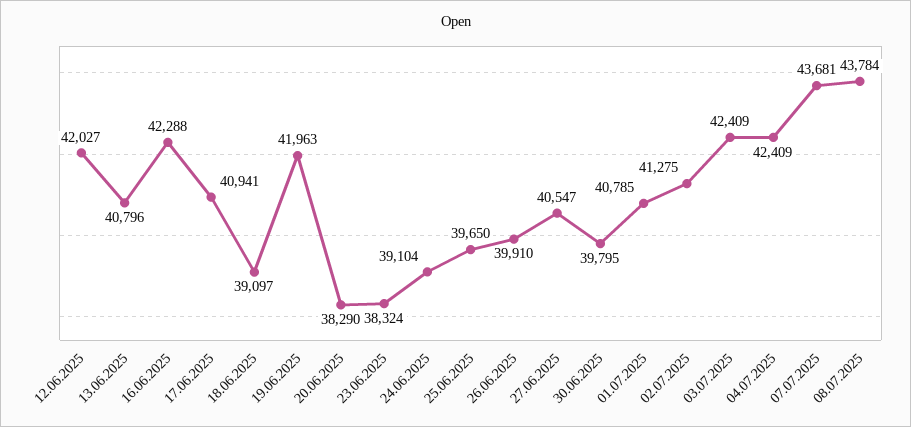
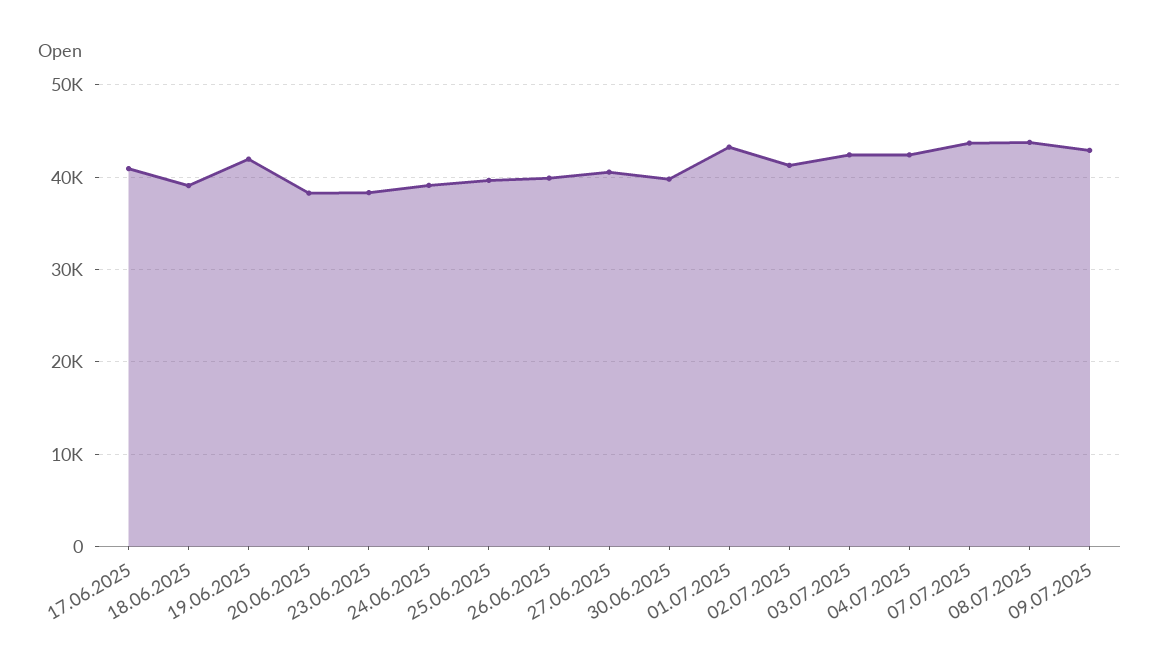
12.06.2025: 42027 -> none
13.06.2025: 40796 -> none
16.06.2025: 42288 -> none
01.07.2025: 40785 -> 43000
09.07.2025: none -> 43000

